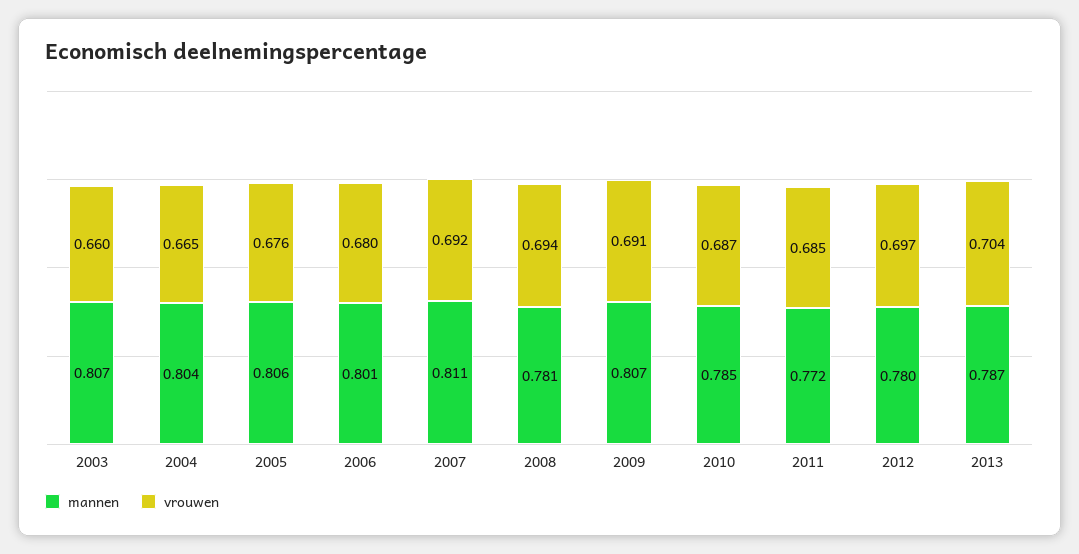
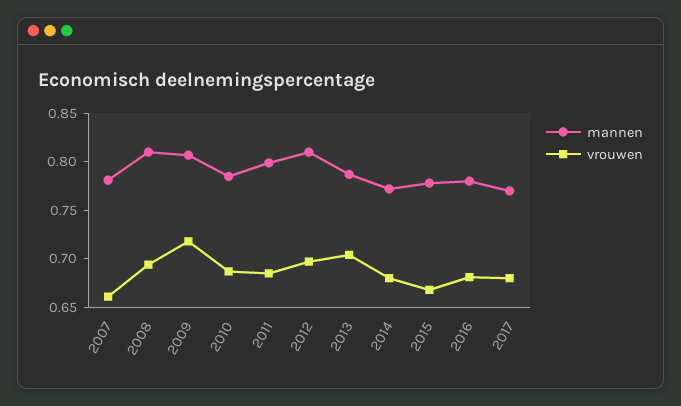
mannen, 2003: 0.807 -> none
vrouwen, 2003: 0.66 -> none
mannen, 2004: 0.804 -> none
vrouwen, 2004: 0.665 -> none
mannen, 2005: 0.806 -> none
vrouwen, 2005: 0.676 -> none
mannen, 2006: 0.801 -> none
vrouwen, 2006: 0.68 -> none
mannen, 2007: 0.811 -> 0.78
vrouwen, 2007: 0.692 -> 0.66
mannen, 2008: 0.781 -> 0.81
vrouwen, 2009: 0.691 -> 0.72
mannen, 2011: 0.772 -> 0.8
mannen, 2012: 0.78 -> 0.81
mannen, 2014: none -> 0.77
vrouwen, 2014: none -> 0.68
mannen, 2015: none -> 0.78
vrouwen, 2015: none -> 0.67
mannen, 2016: none -> 0.78
vrouwen, 2016: none -> 0.68
mannen, 2017: none -> 0.77
vrouwen, 2017: none -> 0.68

